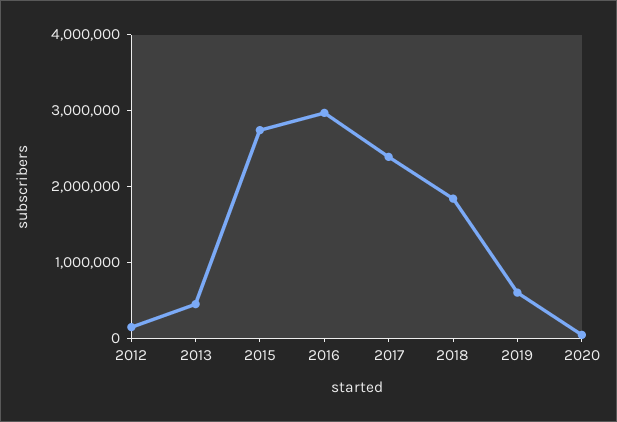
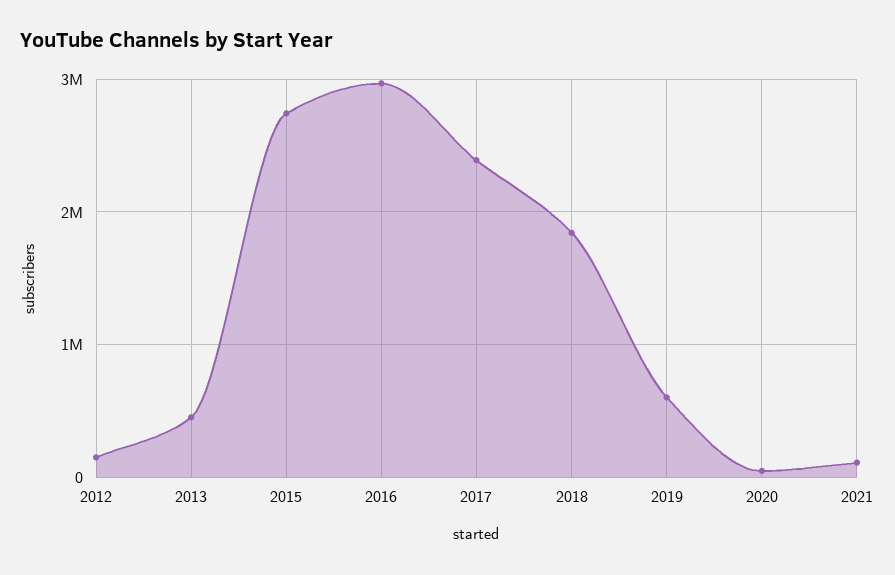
2021: none -> 100000

